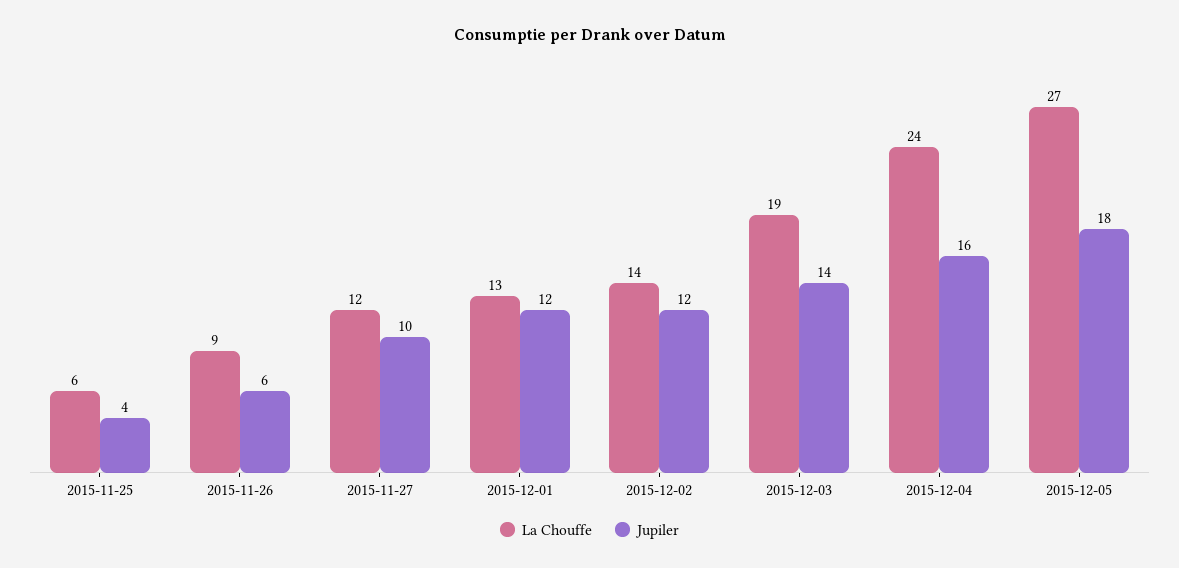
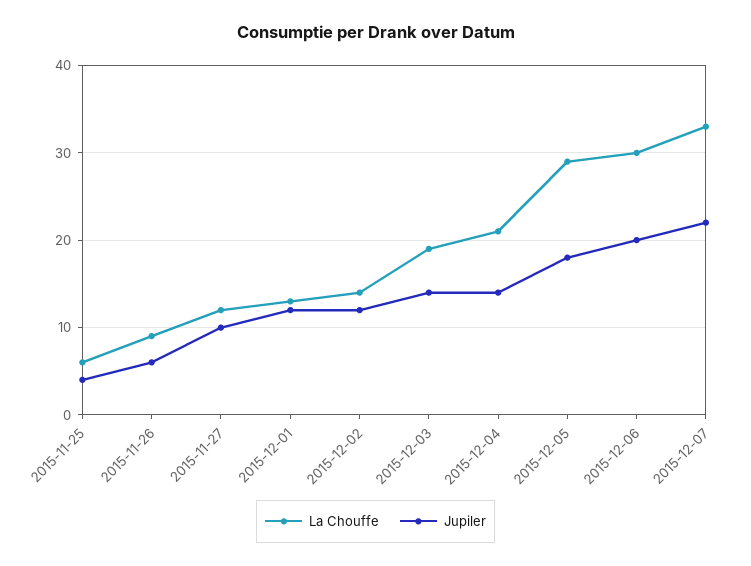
La Chouffe, 2015-12-04: 24 -> 21
Jupiler, 2015-12-04: 16 -> 14
La Chouffe, 2015-12-05: 27 -> 29
La Chouffe, 2015-12-06: none -> 30
Jupiler, 2015-12-06: none -> 20
La Chouffe, 2015-12-07: none -> 33
Jupiler, 2015-12-07: none -> 22

